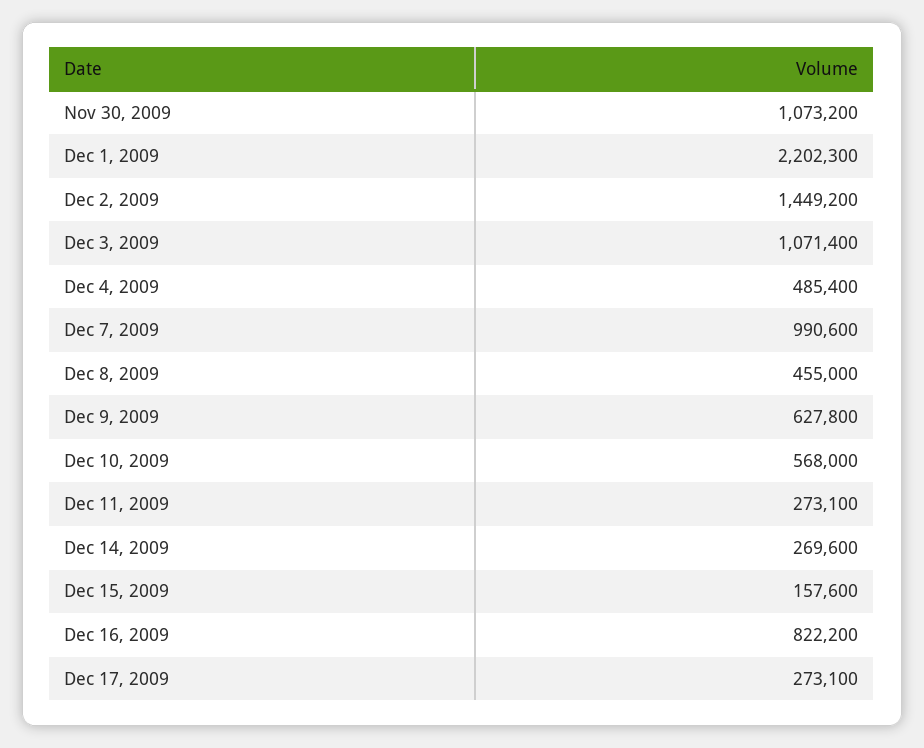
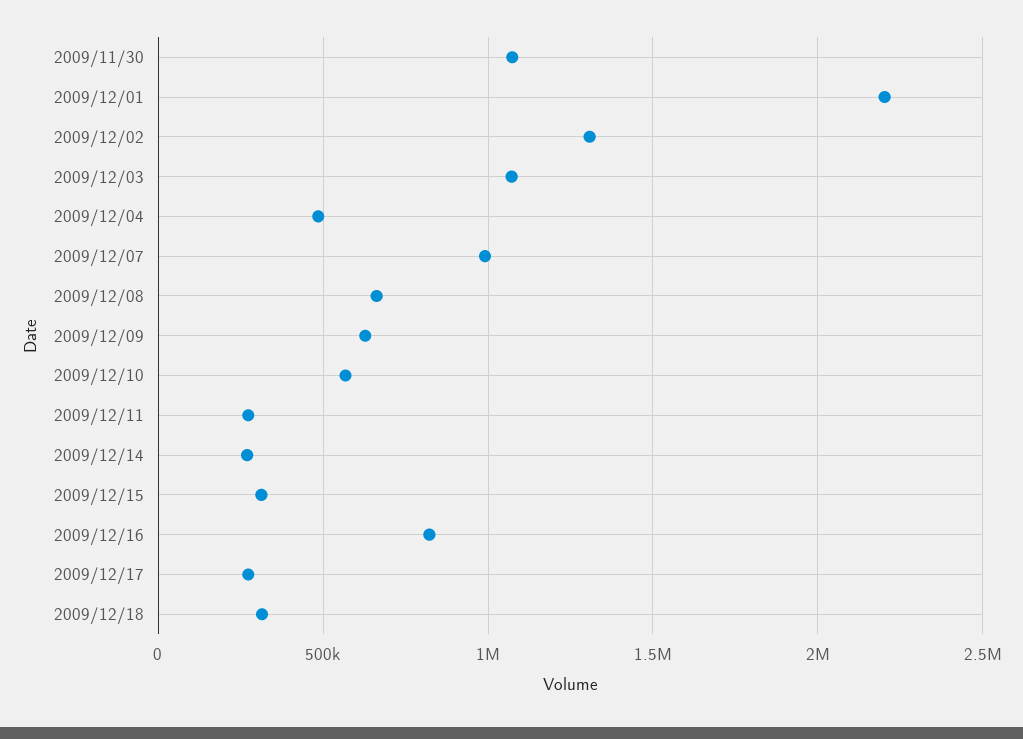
Dec 2, 2009: 1449200 -> 1300000
Dec 8, 2009: 455000 -> 650000
Dec 15, 2009: 157600 -> 300000
2009/12/18: none -> 300000

